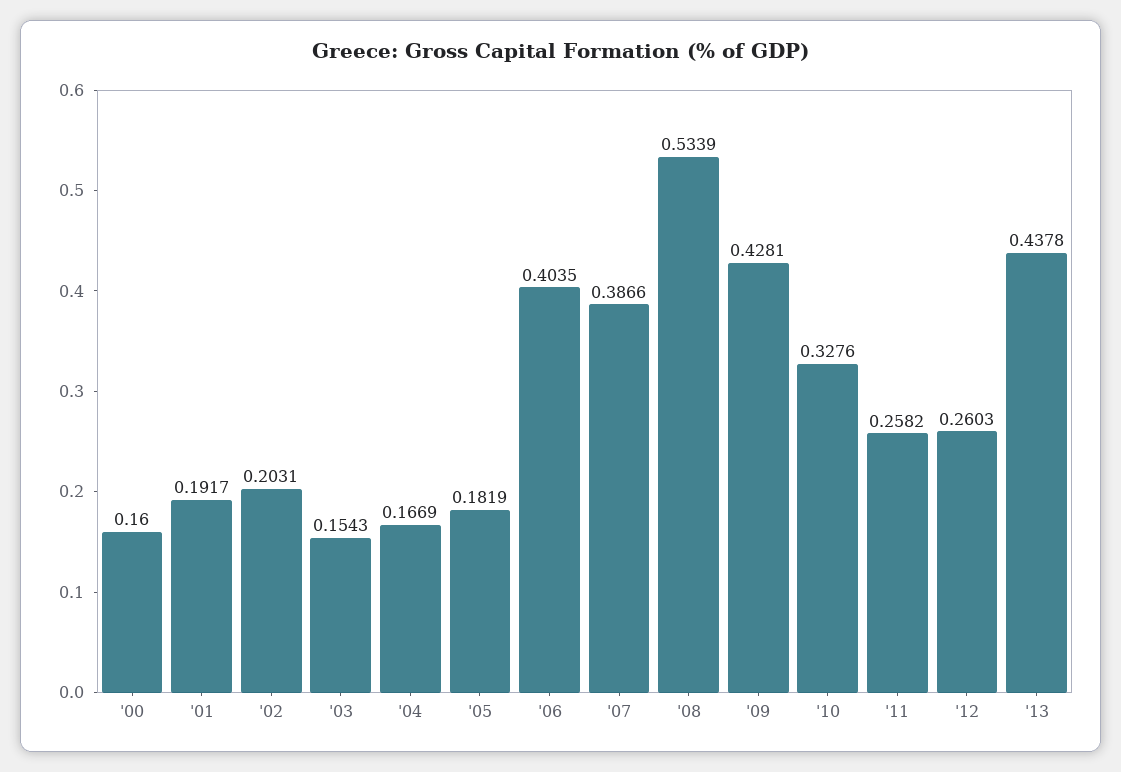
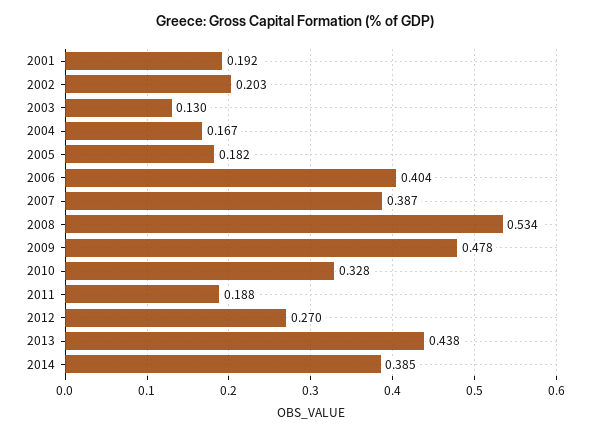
'00: 0.16 -> none
'03: 0.1543 -> 0.13
'09: 0.4281 -> 0.478
'11: 0.2582 -> 0.188
'12: 0.2603 -> 0.27
2014: none -> 0.385

